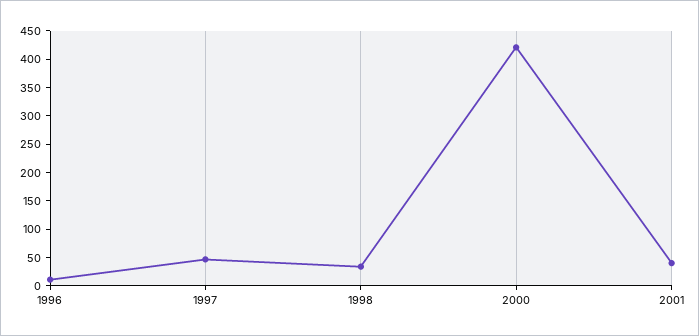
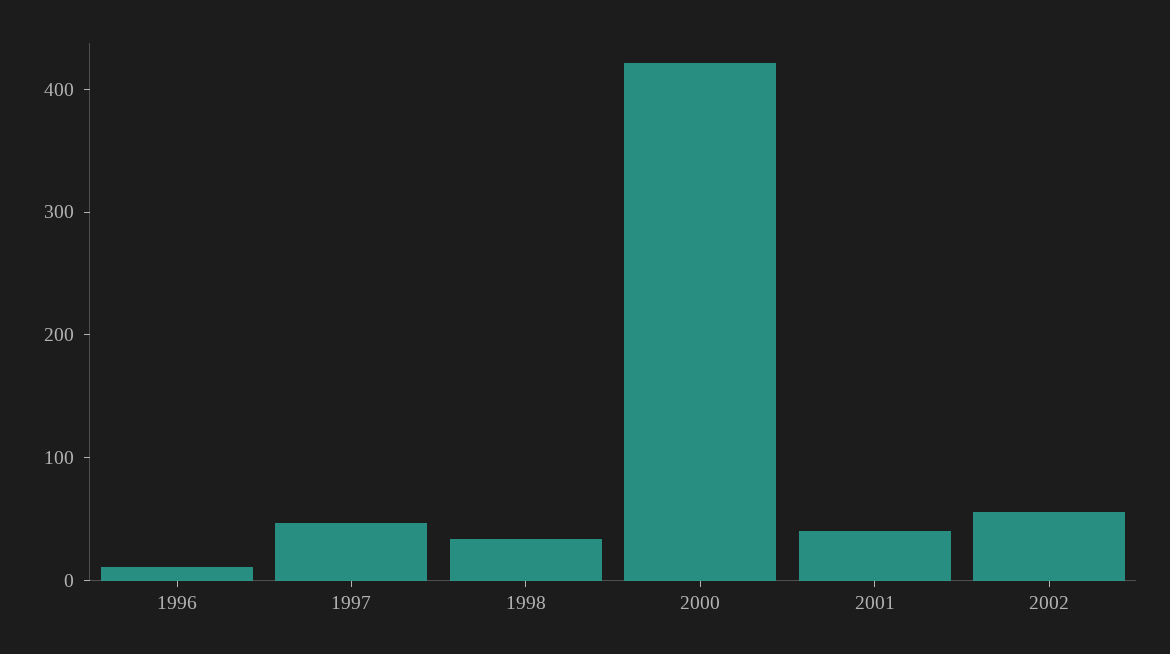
2002: none -> 60

